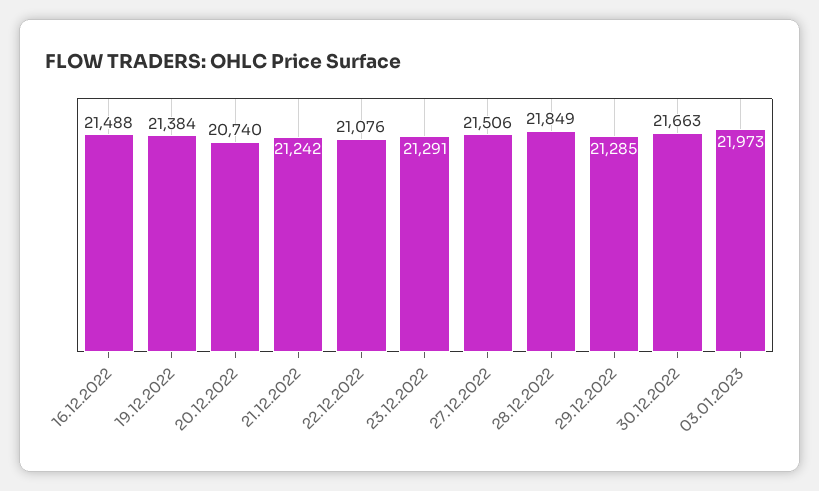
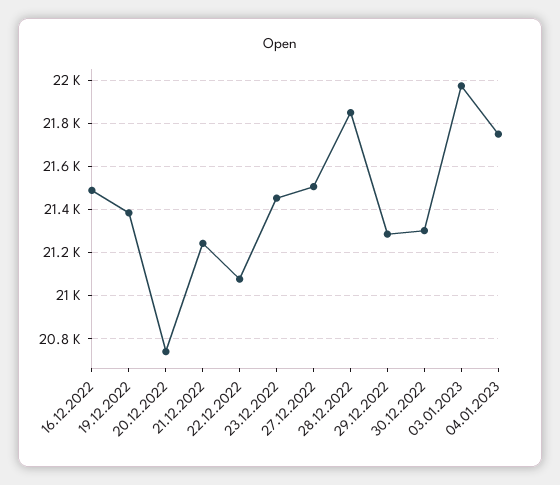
23.12.2022: 21291 -> 21450
30.12.2022: 21663 -> 21300
04.01.2023: none -> 21750

